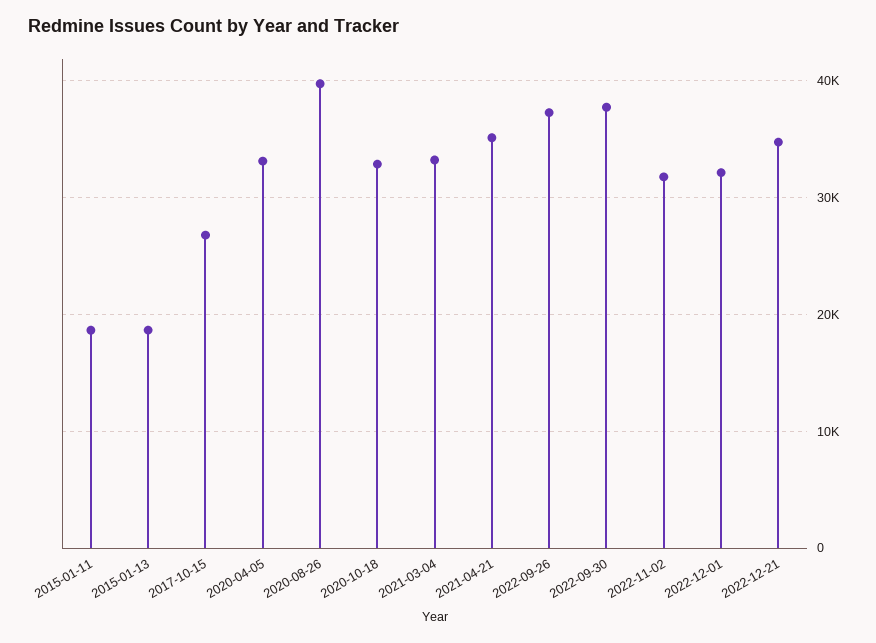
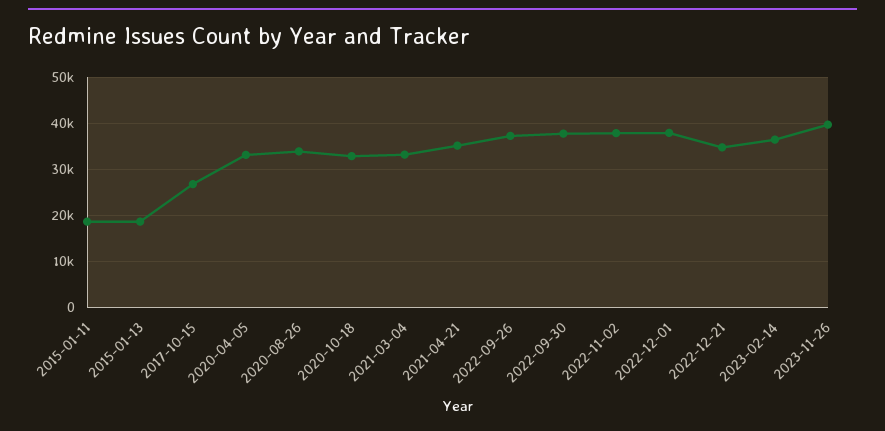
2020-08-26: 40000 -> 34000
2022-11-02: 32000 -> 38000
2022-12-01: 32000 -> 38000
2023-02-14: none -> 36000
2023-11-26: none -> 40000

